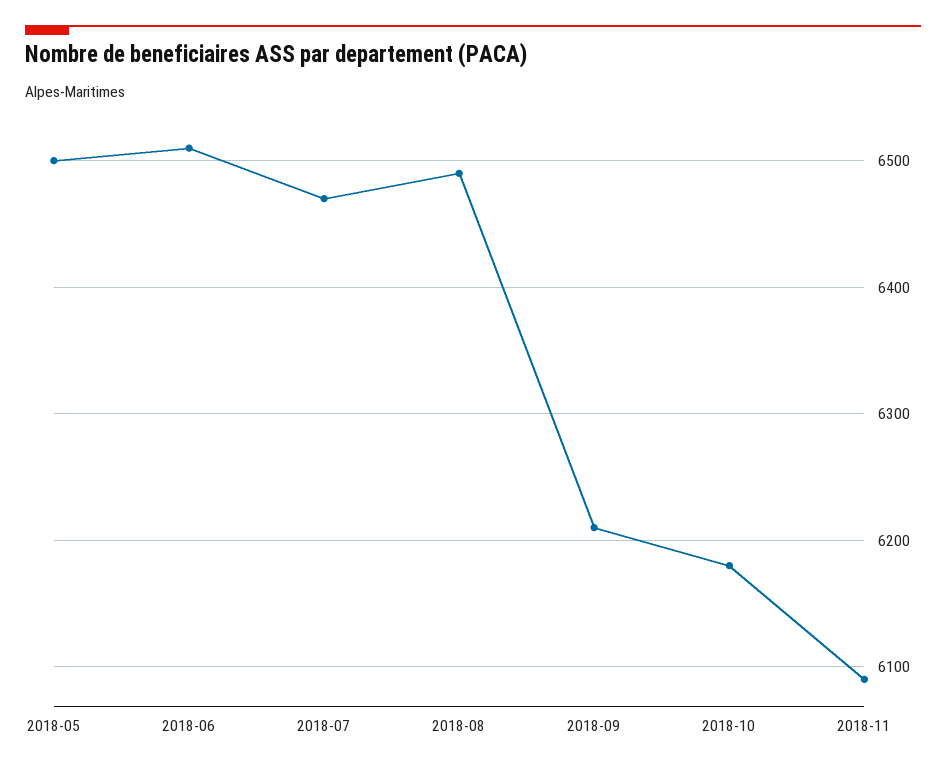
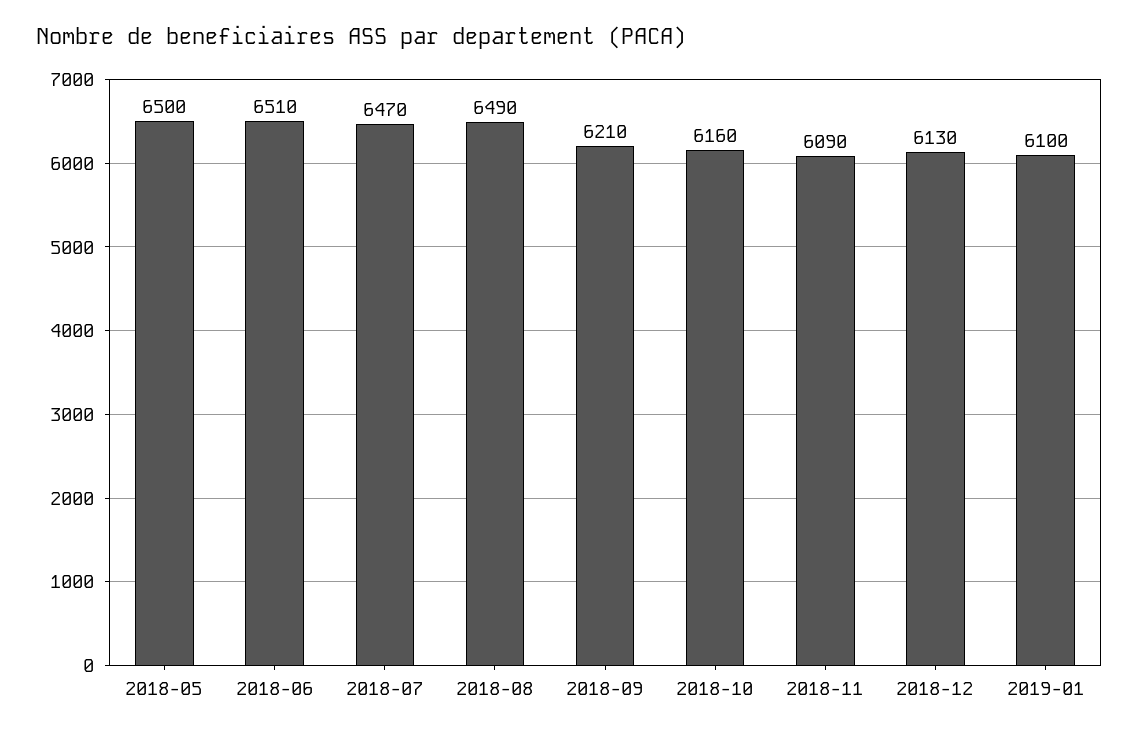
2018-10: 6180 -> 6160
2018-12: none -> 6130
2019-01: none -> 6100

